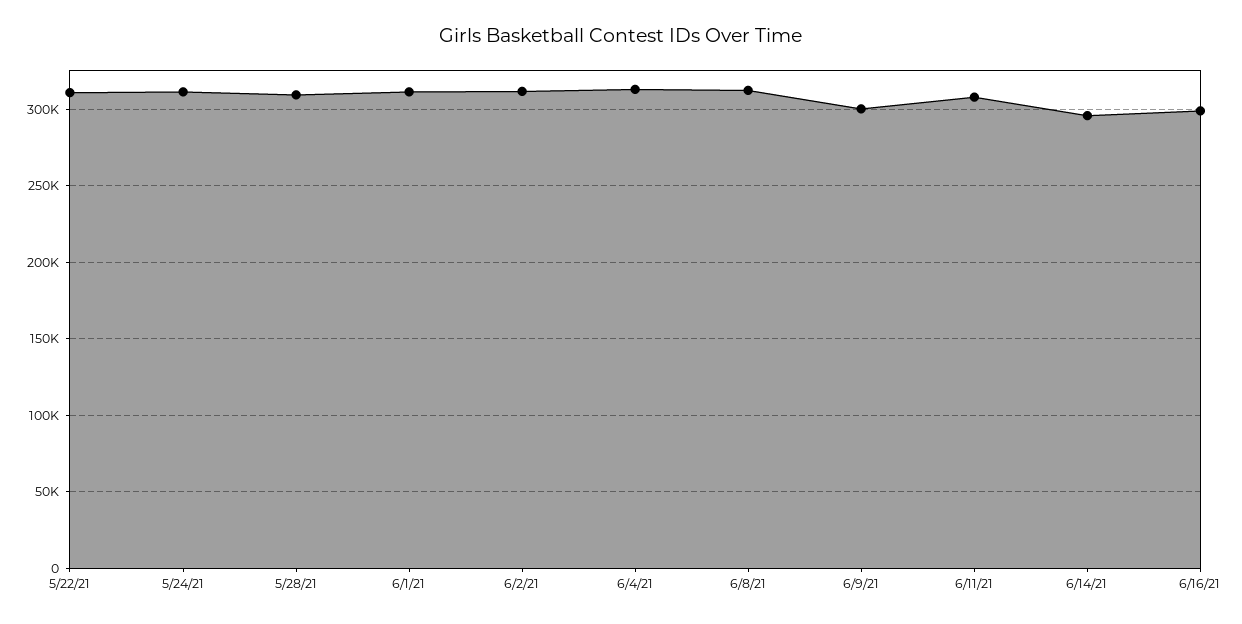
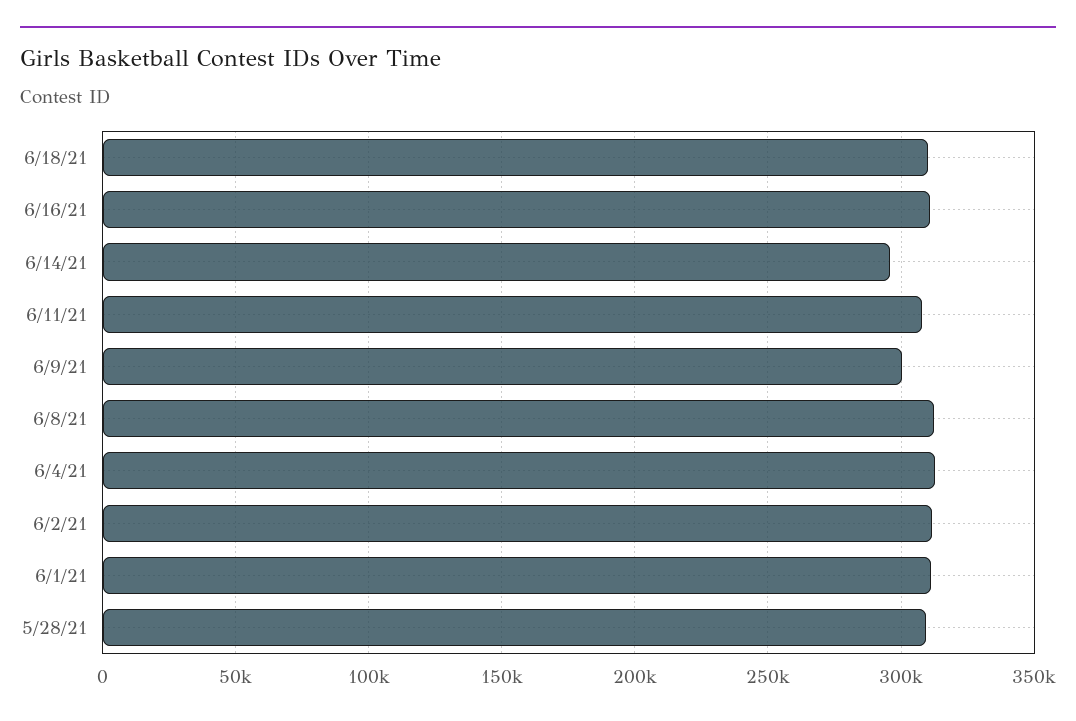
5/22/21: 310000 -> none
5/24/21: 310000 -> none
6/16/21: 300000 -> 310000
6/18/21: none -> 310000

